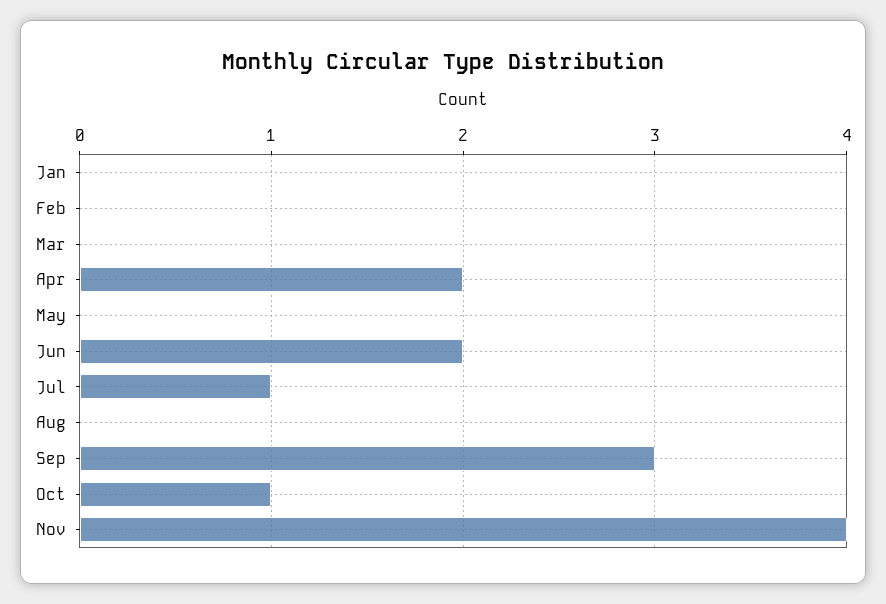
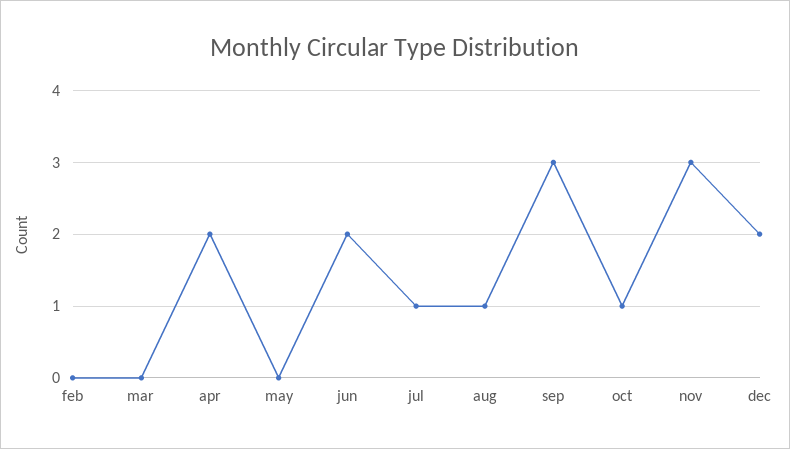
Jan: 0 -> none
Aug: 0 -> 1
Nov: 4 -> 3
dec: none -> 2

